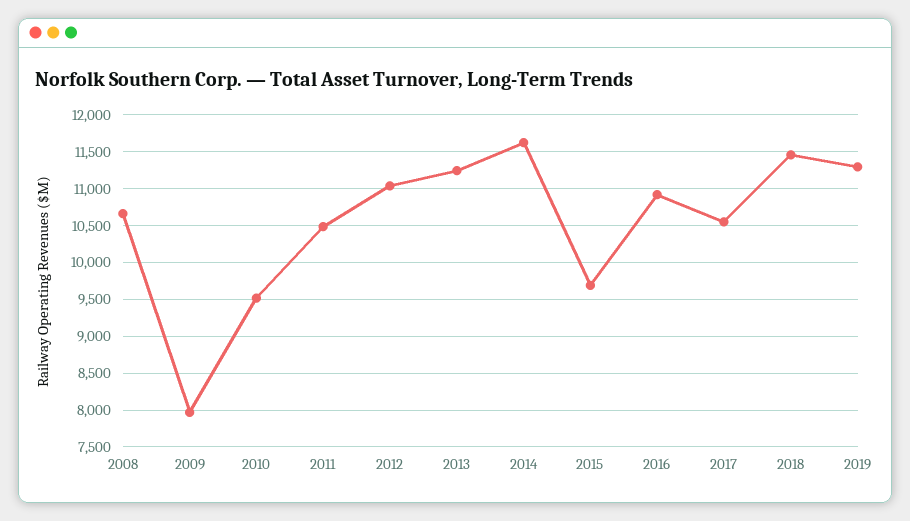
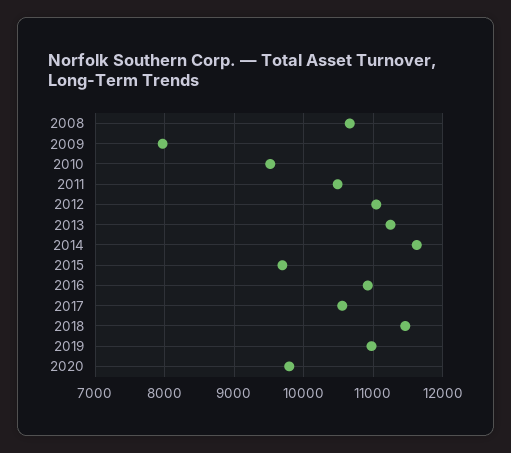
2019: 11300 -> 11000
2020: none -> 9800

